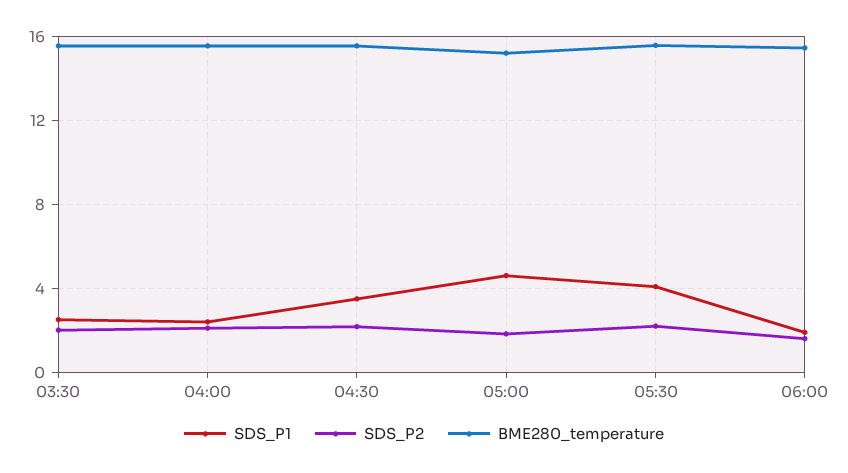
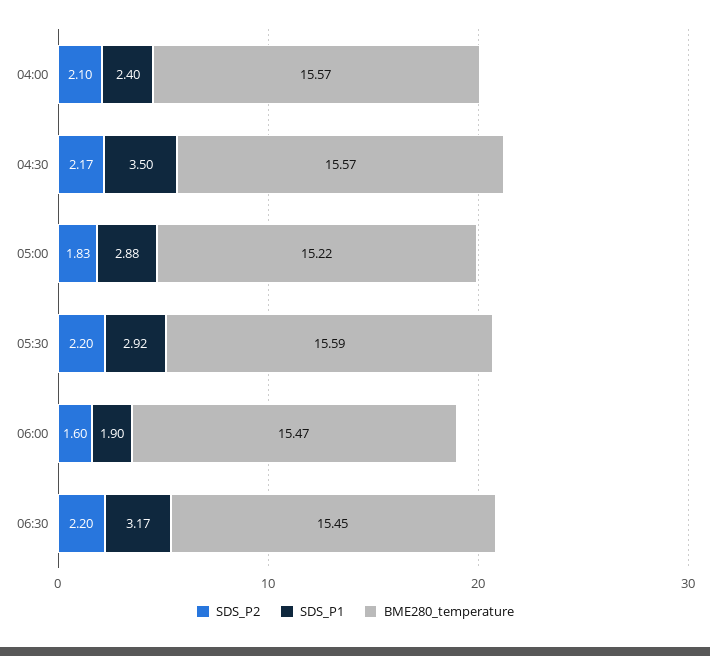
SDS_P1, 03:30: 2.5 -> none
SDS_P2, 03:30: 2 -> none
BME280_temperature, 03:30: 15.5 -> none
SDS_P1, 05:00: 4.5 -> 2.88
SDS_P1, 05:30: 4 -> 2.92
SDS_P2, 06:30: none -> 2.2
SDS_P1, 06:30: none -> 3.17
BME280_temperature, 06:30: none -> 15.45

